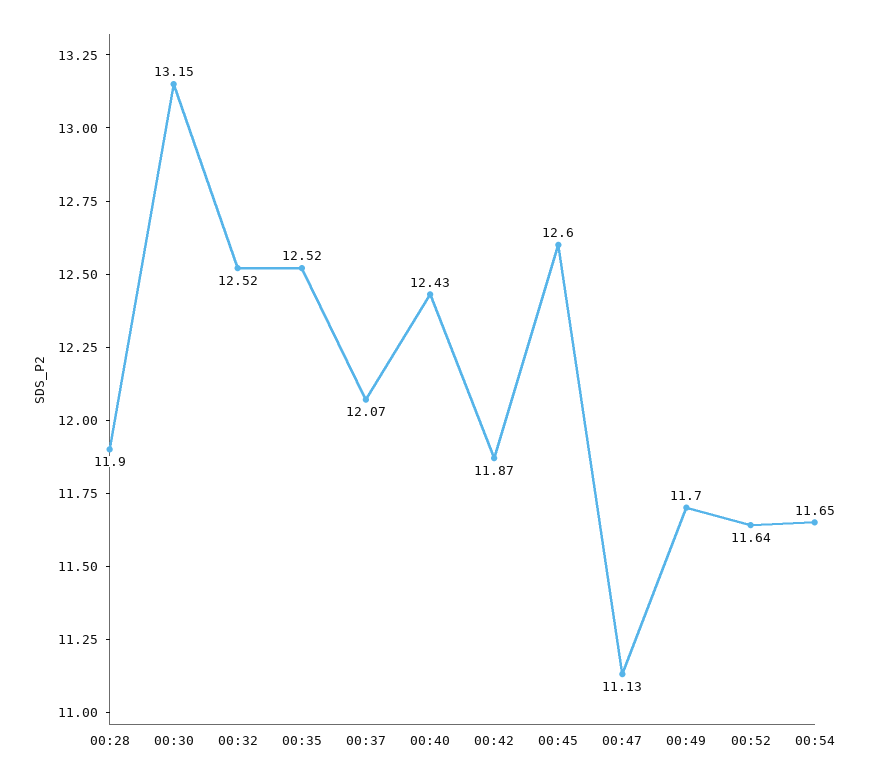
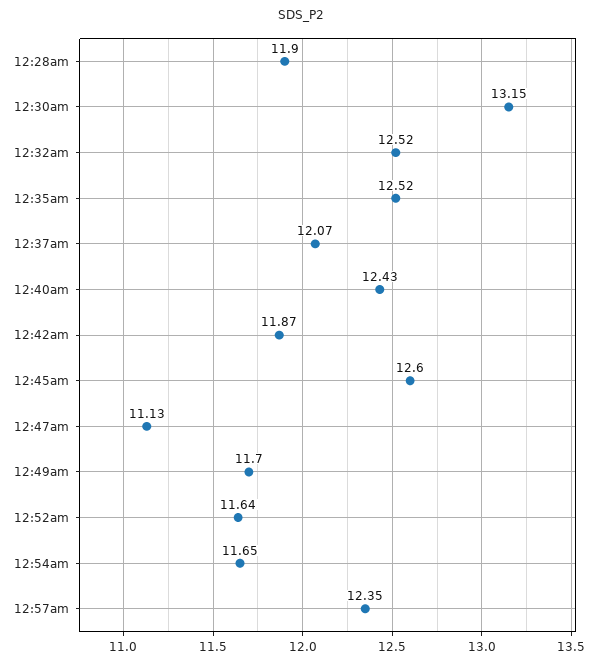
12:57am: none -> 12.35

